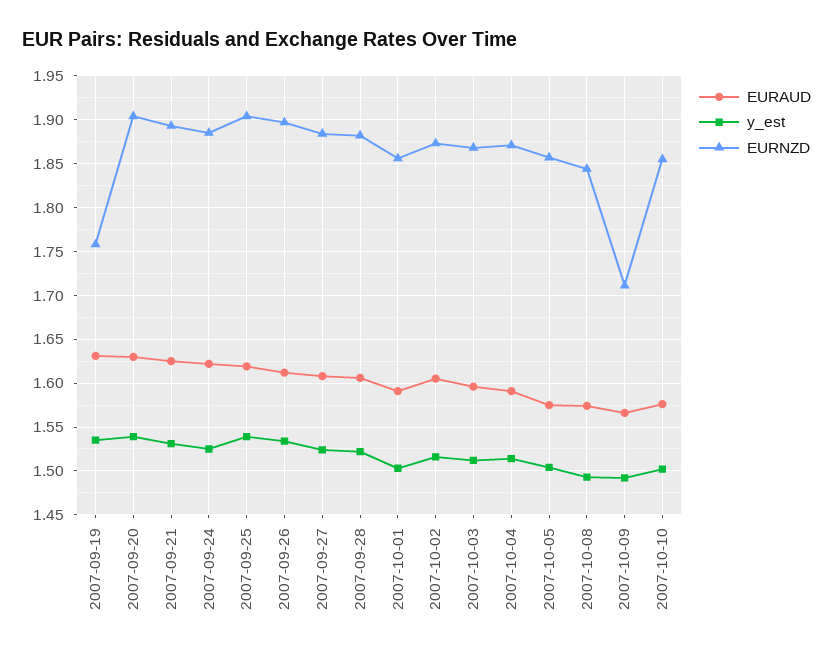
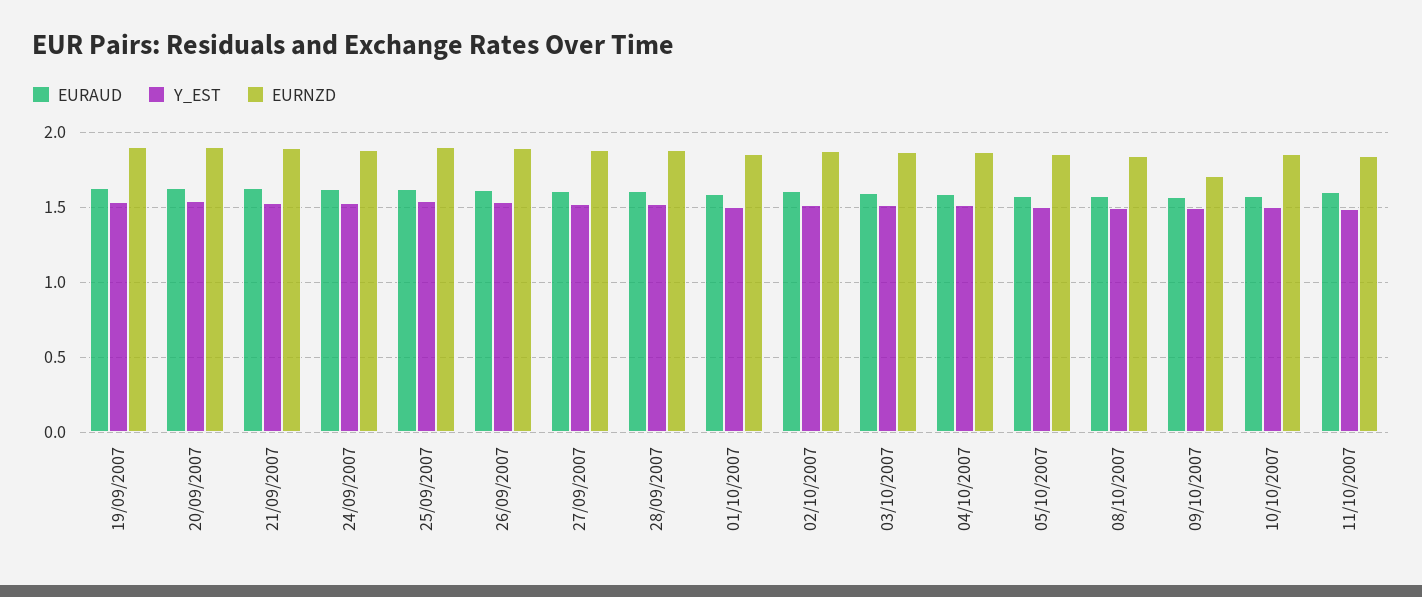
EURNZD, 2007-09-19: 1.76 -> 1.9
EURAUD, 11/10/2007: none -> 1.6
y_est, 11/10/2007: none -> 1.5
EURNZD, 11/10/2007: none -> 1.85

